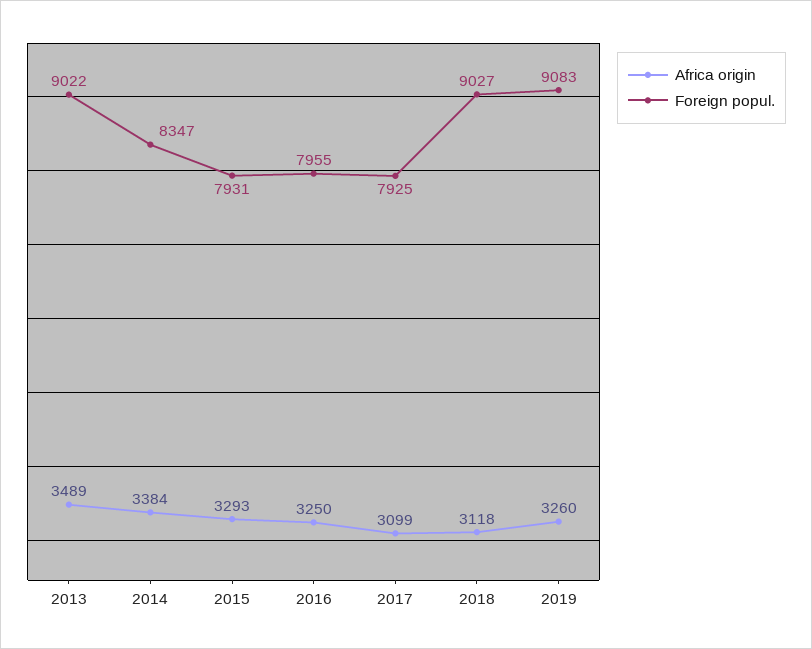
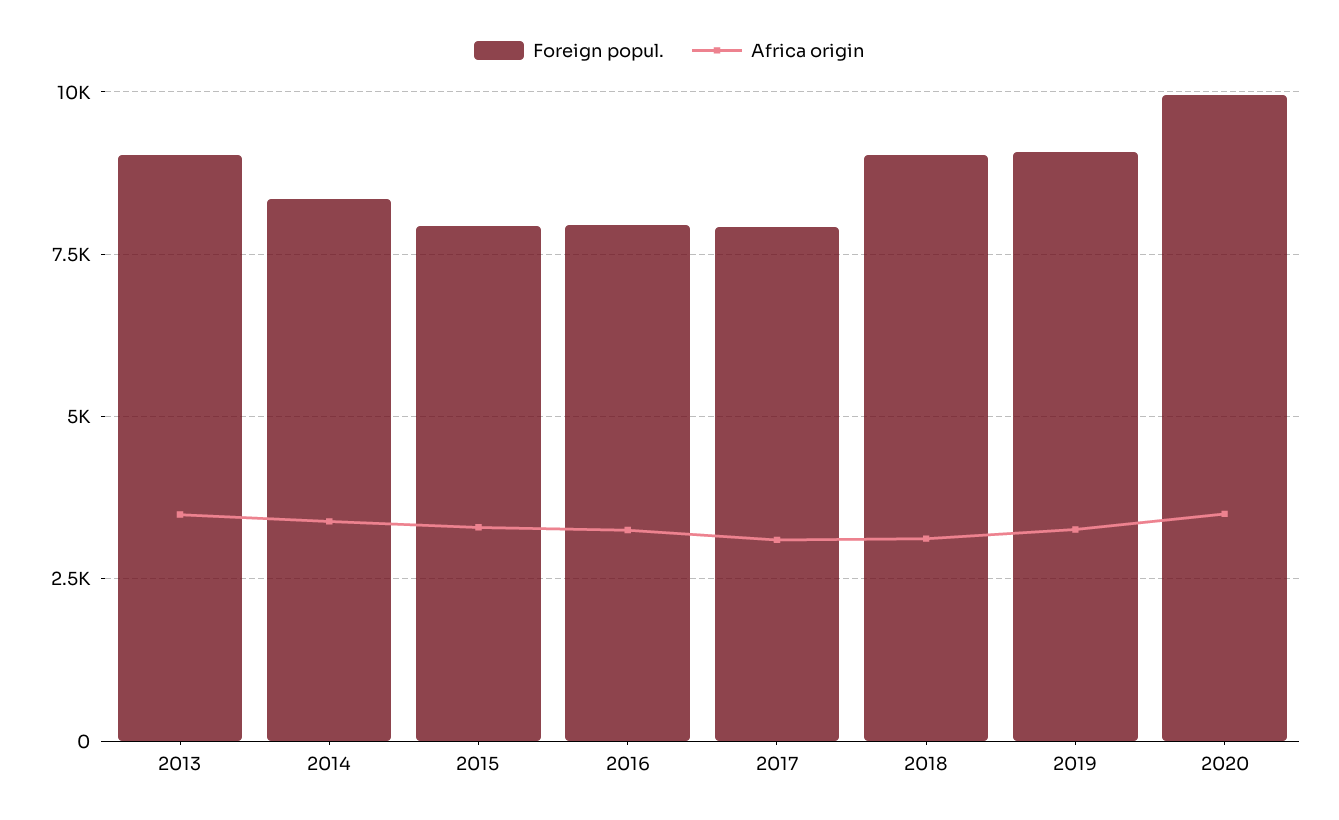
Foreign popul., 2020: none -> 10000
Africa origin, 2020: none -> 3500

